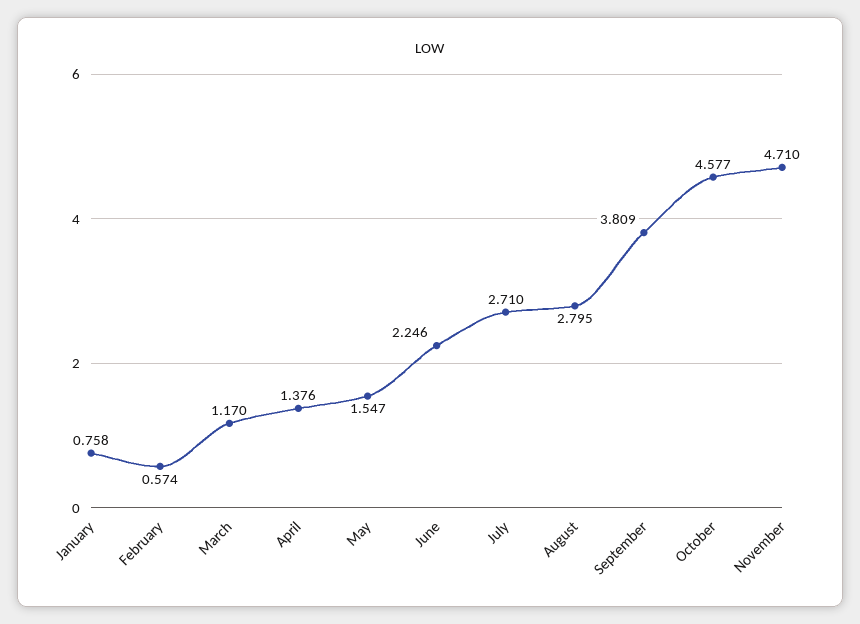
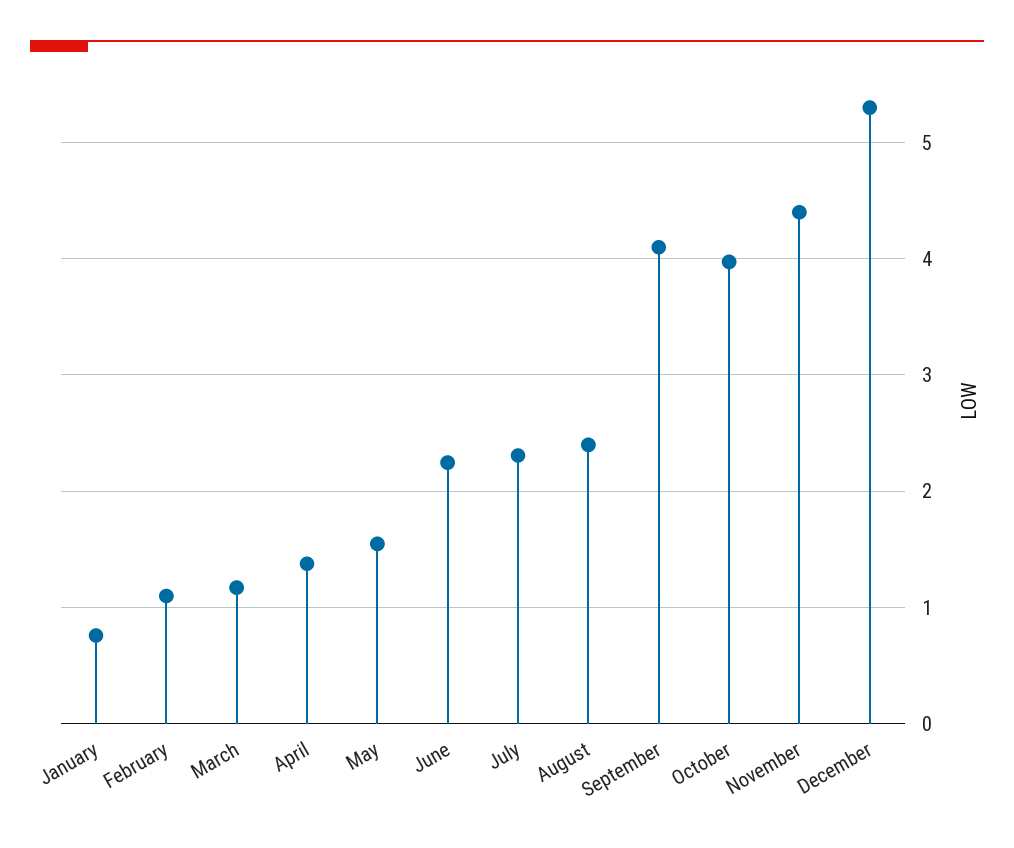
February: 0.574 -> 1.1
July: 2.71 -> 2.3
August: 2.795 -> 2.4
September: 3.809 -> 4.1
October: 4.577 -> 4
November: 4.71 -> 4.4
December: none -> 5.3

